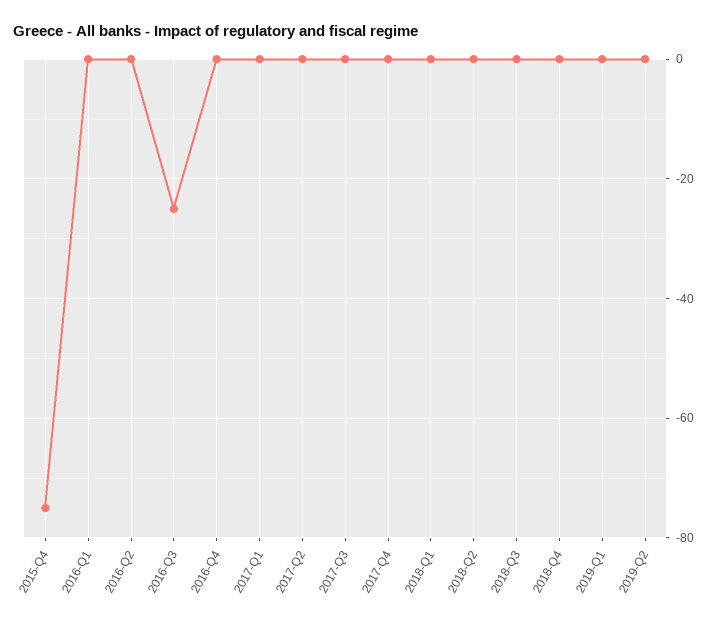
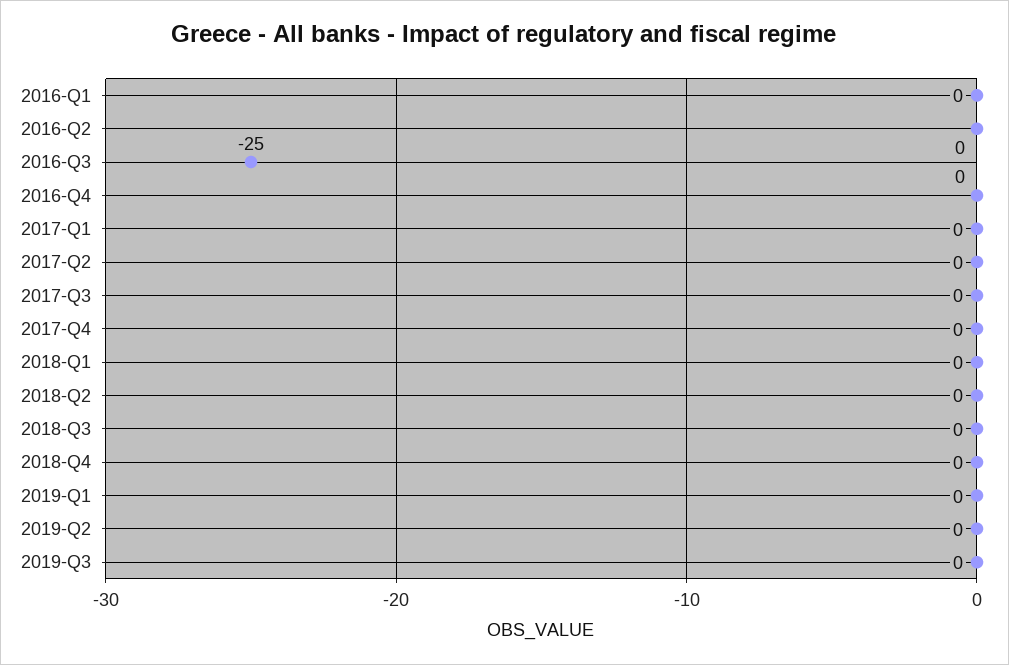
2015-Q4: -75 -> none
2019-Q3: none -> 0

